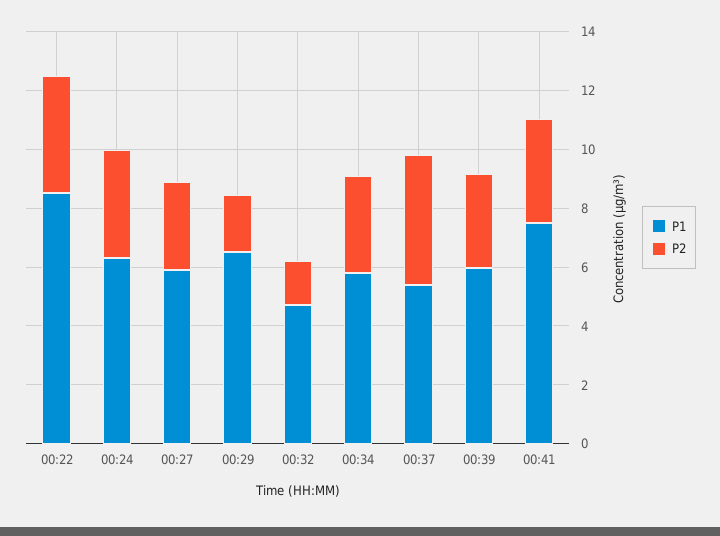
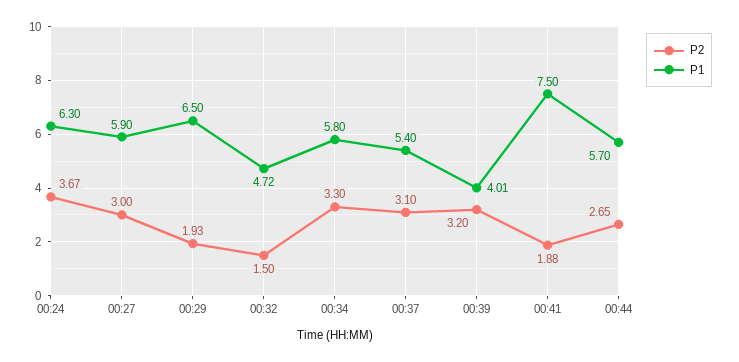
P1, 00:22: 8.5 -> none
P2, 00:22: 4 -> none
P2, 00:37: 4.5 -> 3.1
P1, 00:39: 6 -> 4.01
P2, 00:41: 3.5 -> 1.88
P2, 00:44: none -> 2.65
P1, 00:44: none -> 5.7

